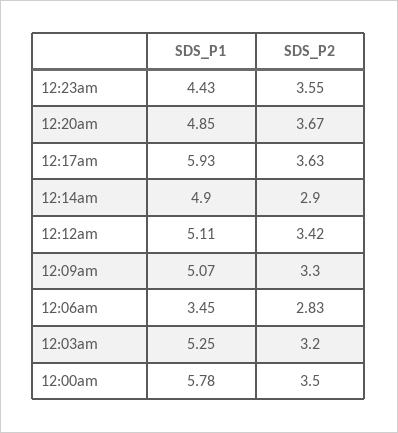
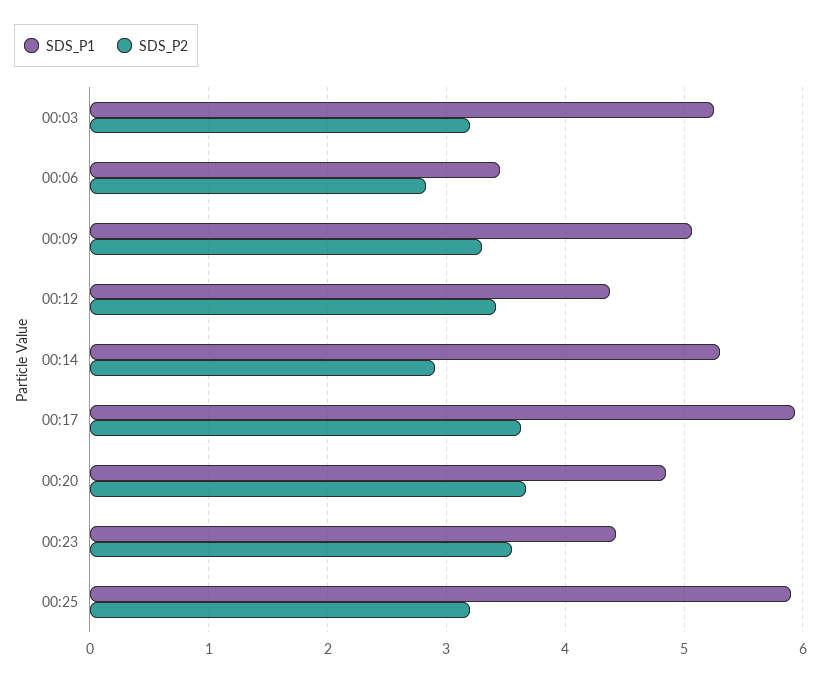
SDS_P1, 12:14am: 4.9 -> 5.3
SDS_P1, 12:12am: 5.11 -> 4.4
SDS_P1, 12:00am: 5.78 -> none
SDS_P2, 12:00am: 3.5 -> none
SDS_P1, 00:25: none -> 5.9
SDS_P2, 00:25: none -> 3.2

